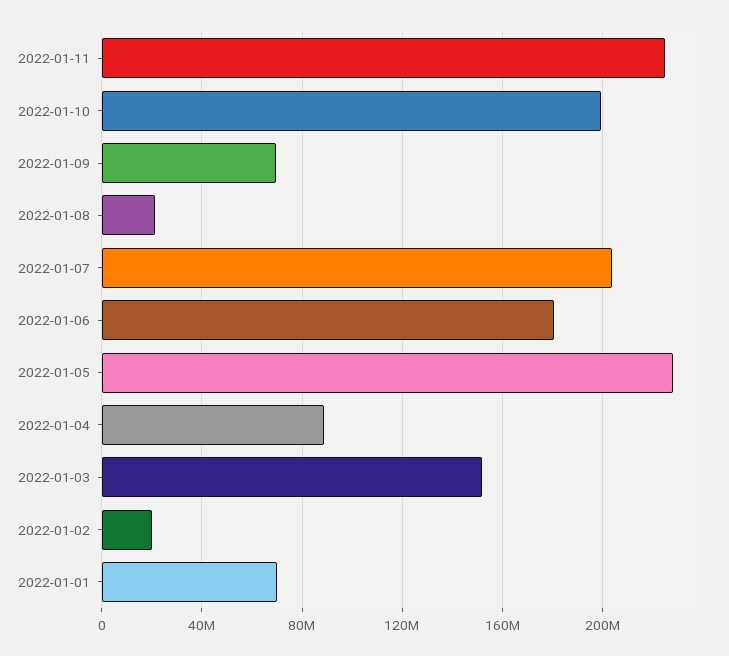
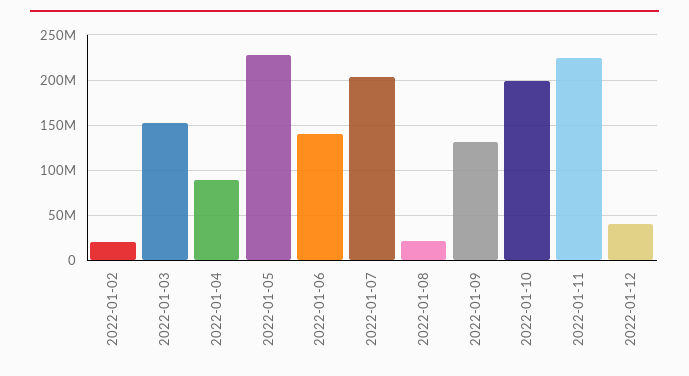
2022-01-09: 70000000 -> 130000000
2022-01-06: 180000000 -> 140000000
2022-01-01: 70000000 -> none
2022-01-12: none -> 40000000

